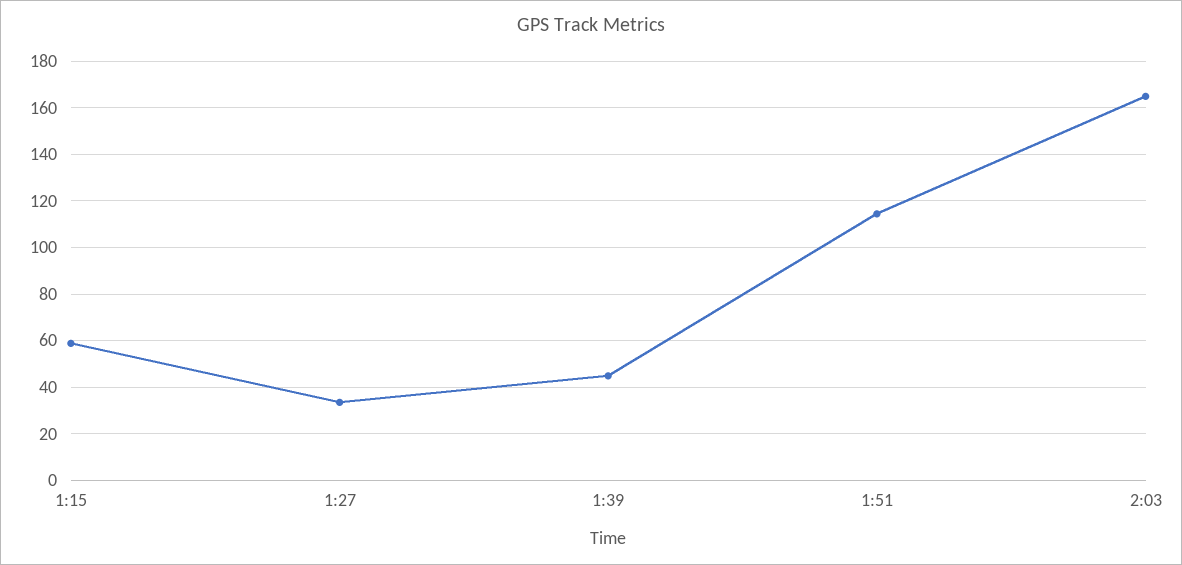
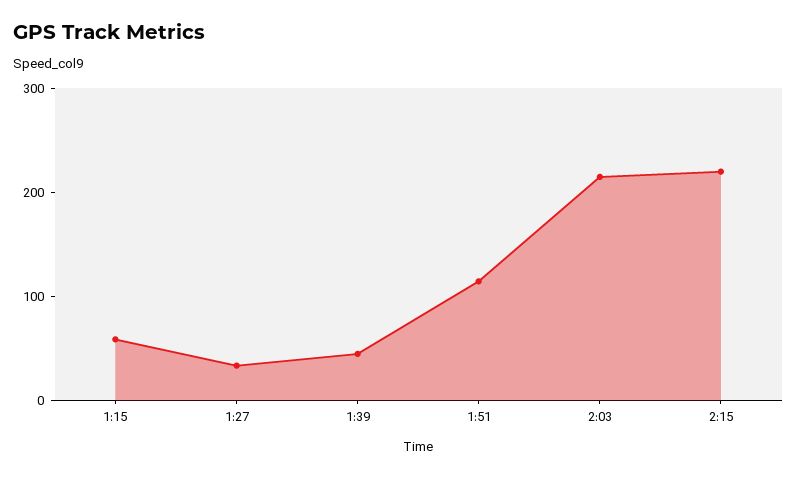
2:03: 165 -> 220
2:15: none -> 220

